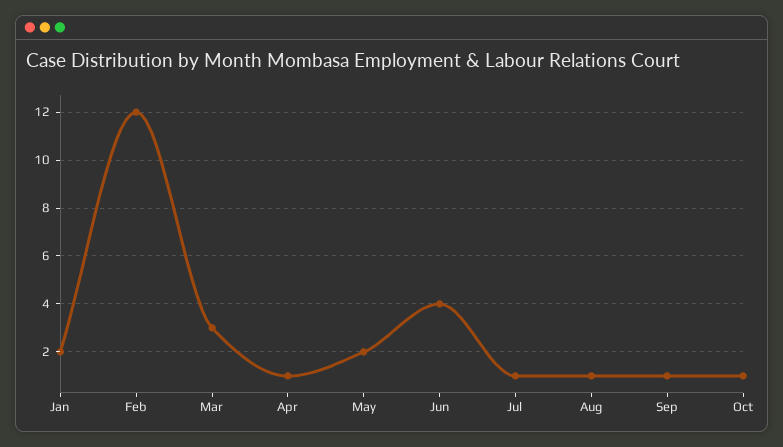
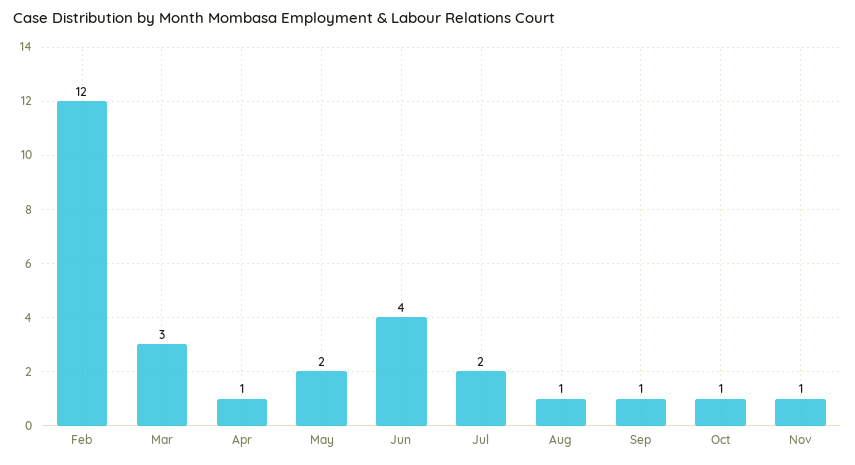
Jan: 2 -> none
Jul: 1 -> 2
Nov: none -> 1

